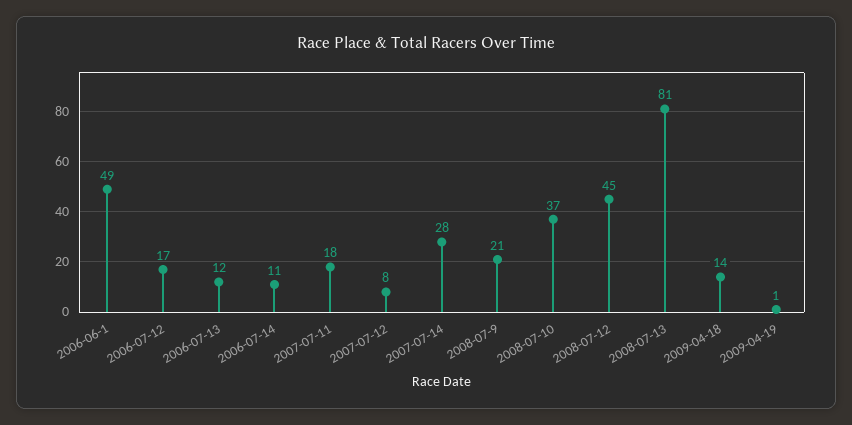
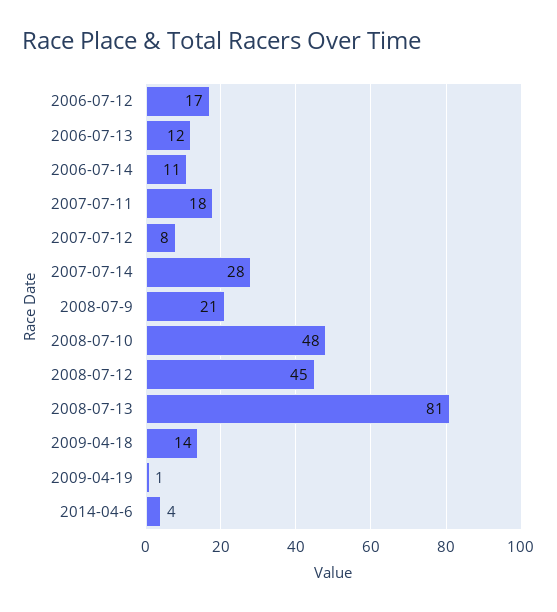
2006-06-1: 49 -> none
2008-07-10: 37 -> 48
2014-04-6: none -> 4

